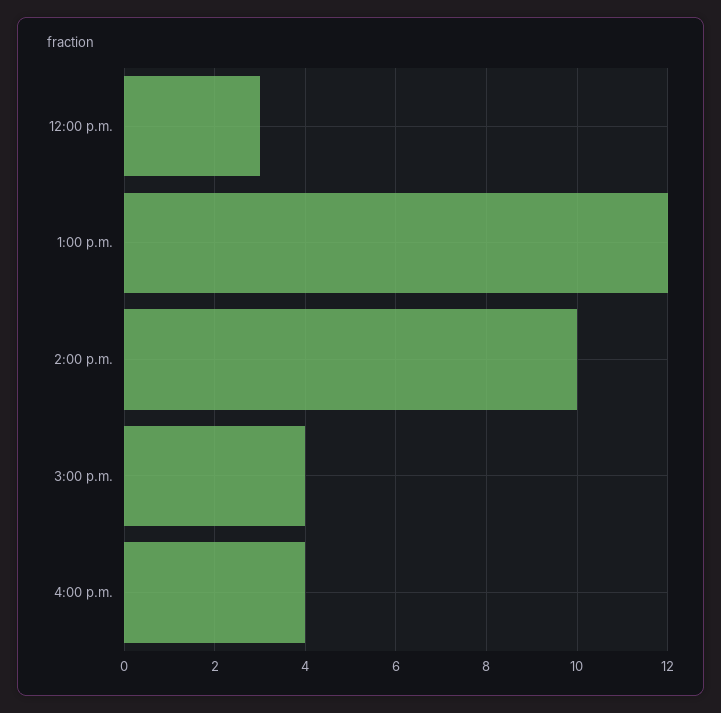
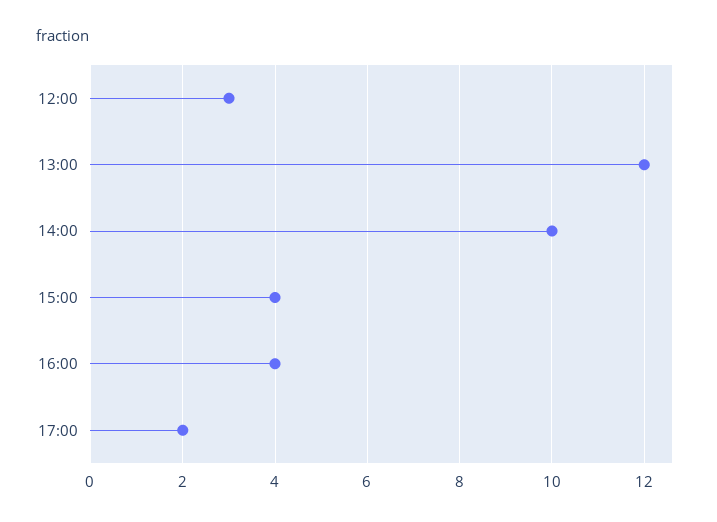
17:00: none -> 2

